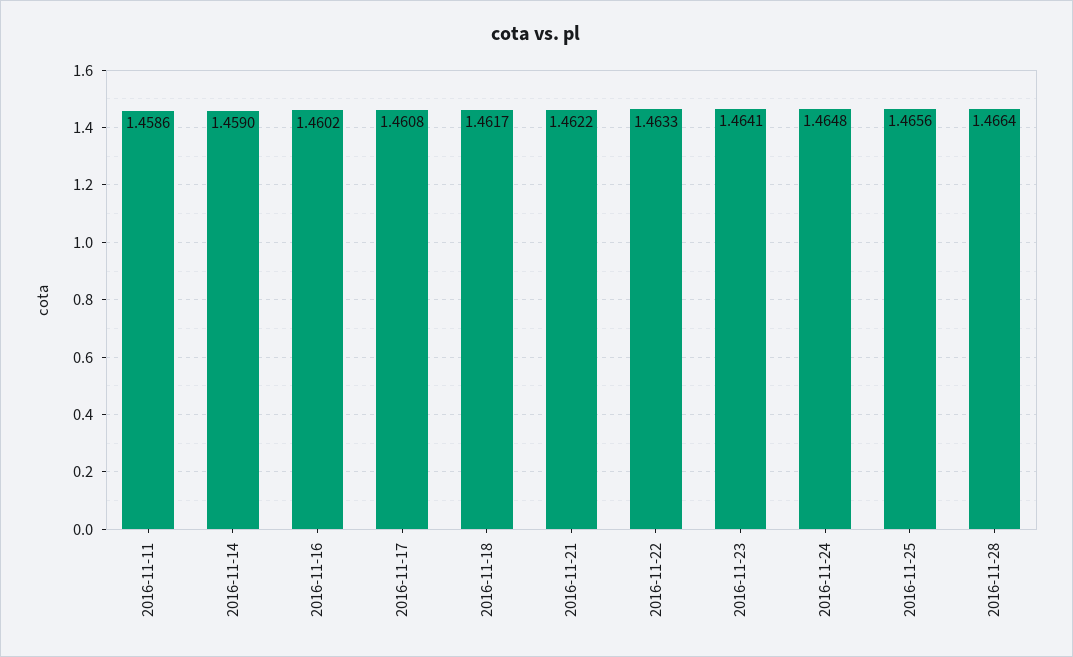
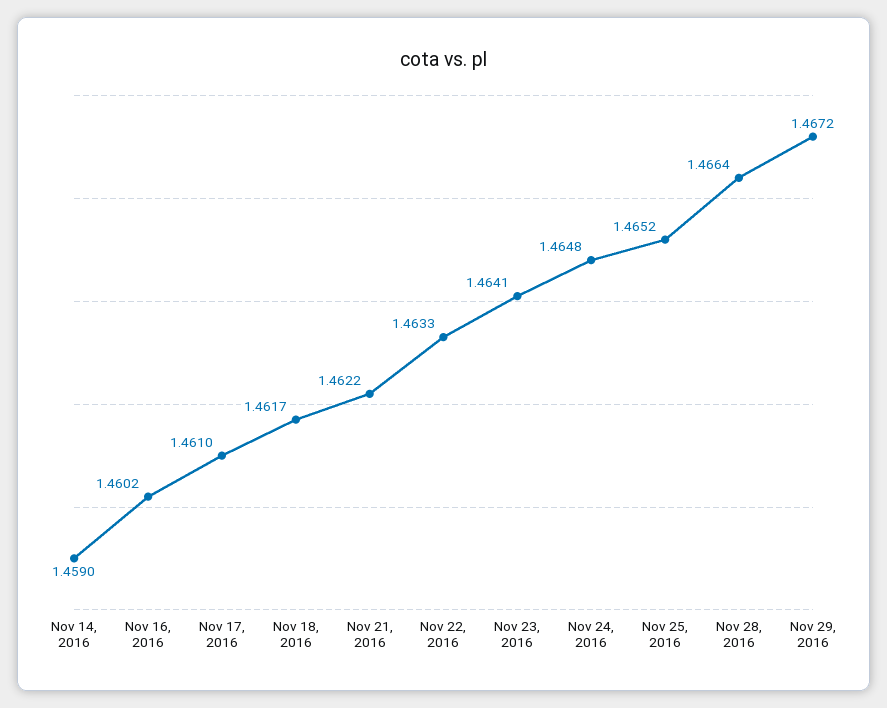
2016-11-11: 1.4586 -> none
2016-11-17: 1.4608 -> 1.461
2016-11-25: 1.4656 -> 1.4652
Nov 29, 2016: none -> 1.4672

